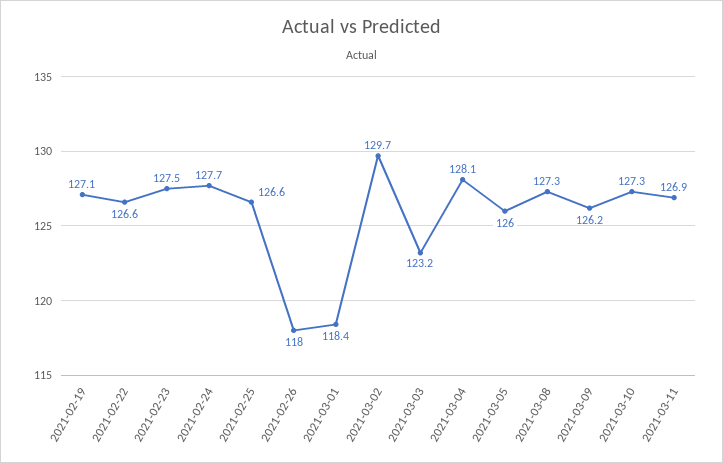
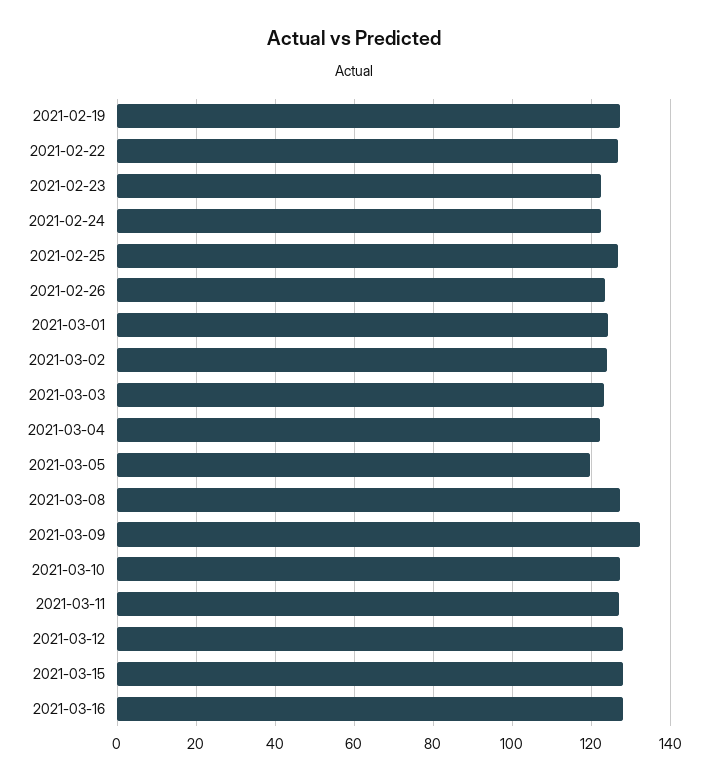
2021-02-23: 127.5 -> 122
2021-02-24: 127.7 -> 122
2021-02-26: 118 -> 124
2021-03-01: 118.4 -> 124
2021-03-02: 129.7 -> 124
2021-03-04: 128.1 -> 122
2021-03-05: 126 -> 120
2021-03-09: 126.2 -> 132
2021-03-12: none -> 128
2021-03-15: none -> 128
2021-03-16: none -> 128

